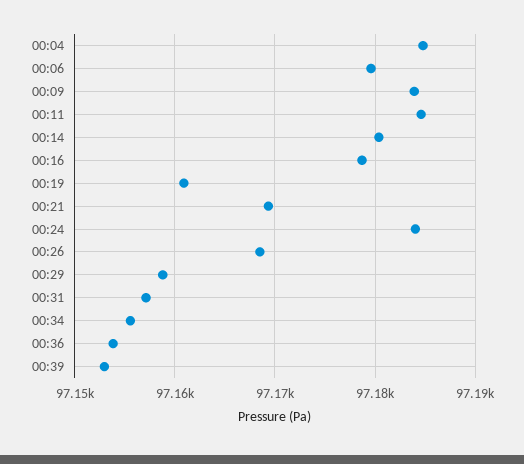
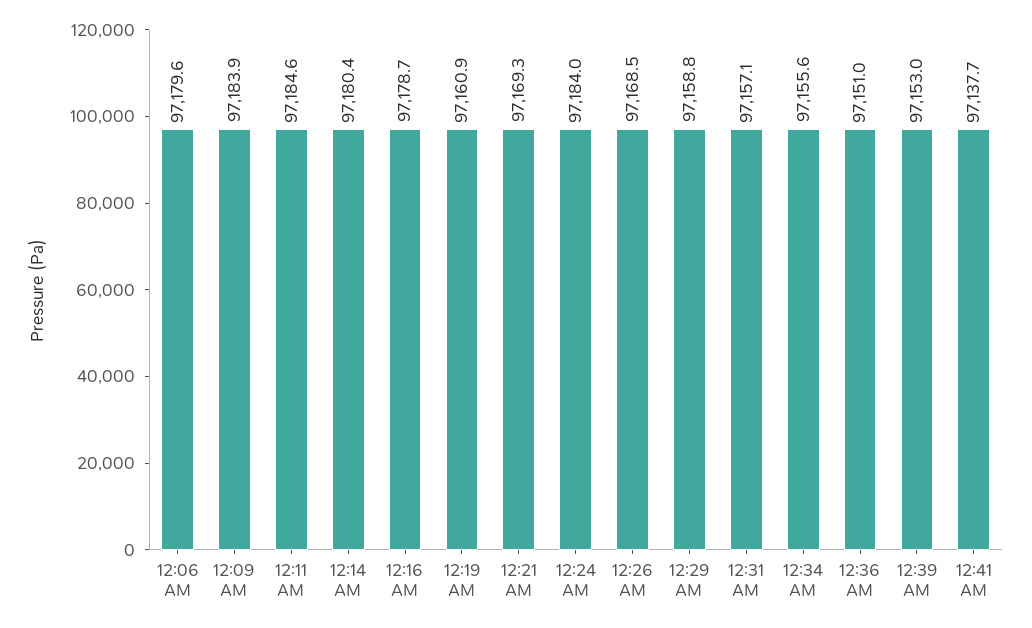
00:04: 97185 -> none
00:36: 97154 -> 97151
12:41 AM: none -> 97137.7

